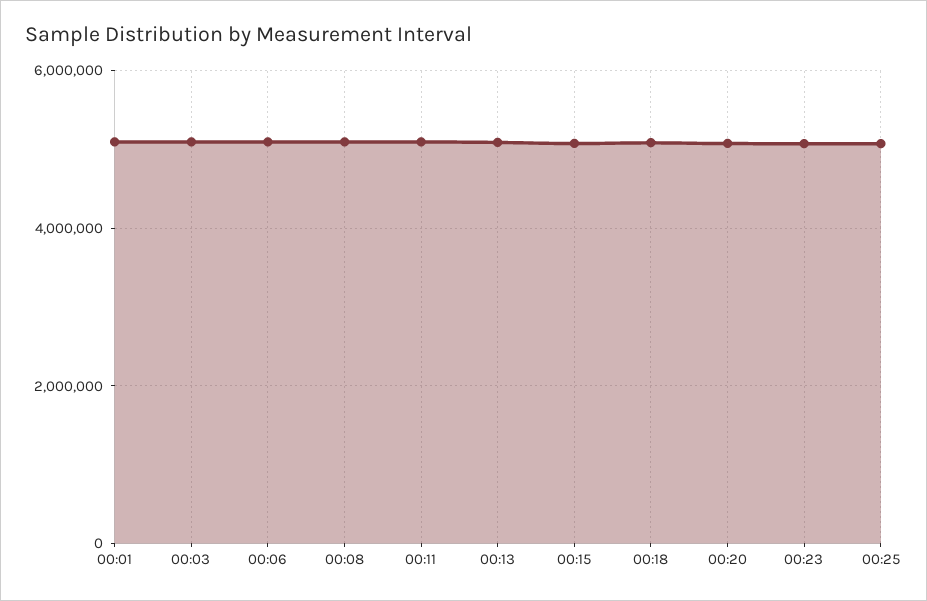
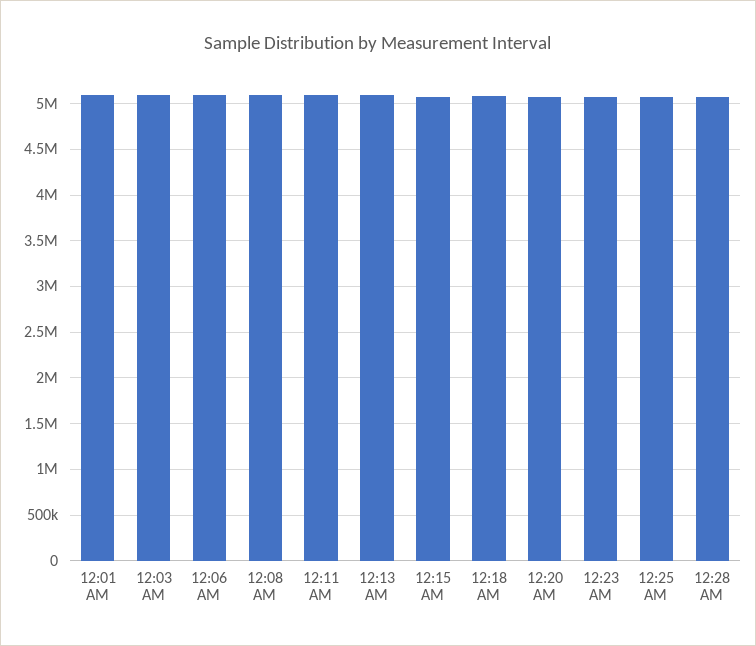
12:28 AM: none -> 5100000

